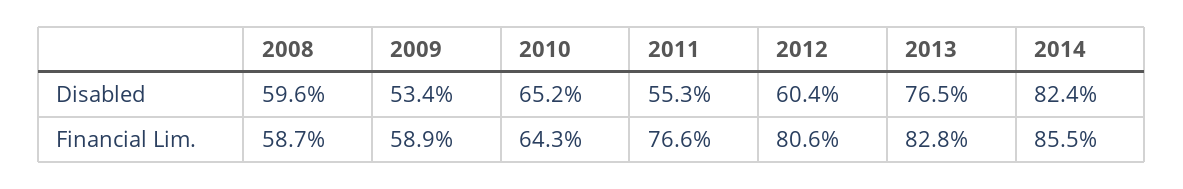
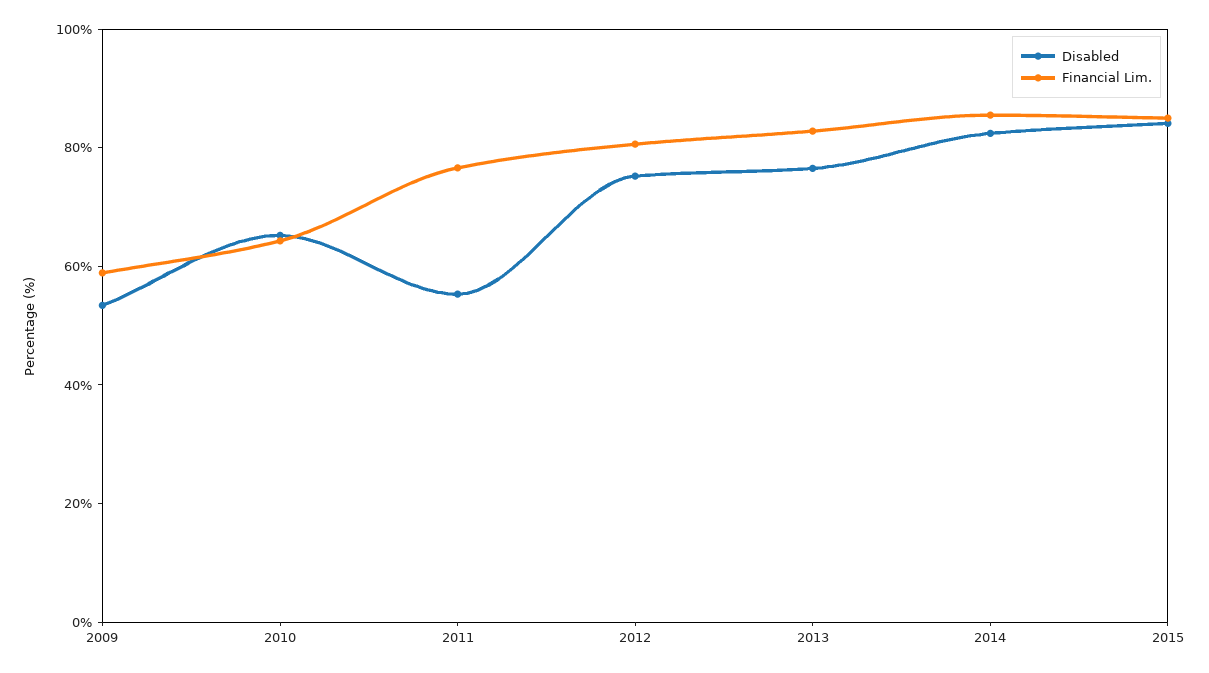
Disabled, 2008: 59.6 -> none
Disabled, 2012: 60.4 -> 75
Financial Lim., 2008: 58.7 -> none
Disabled, 2015: none -> 85
Financial Lim., 2015: none -> 85

